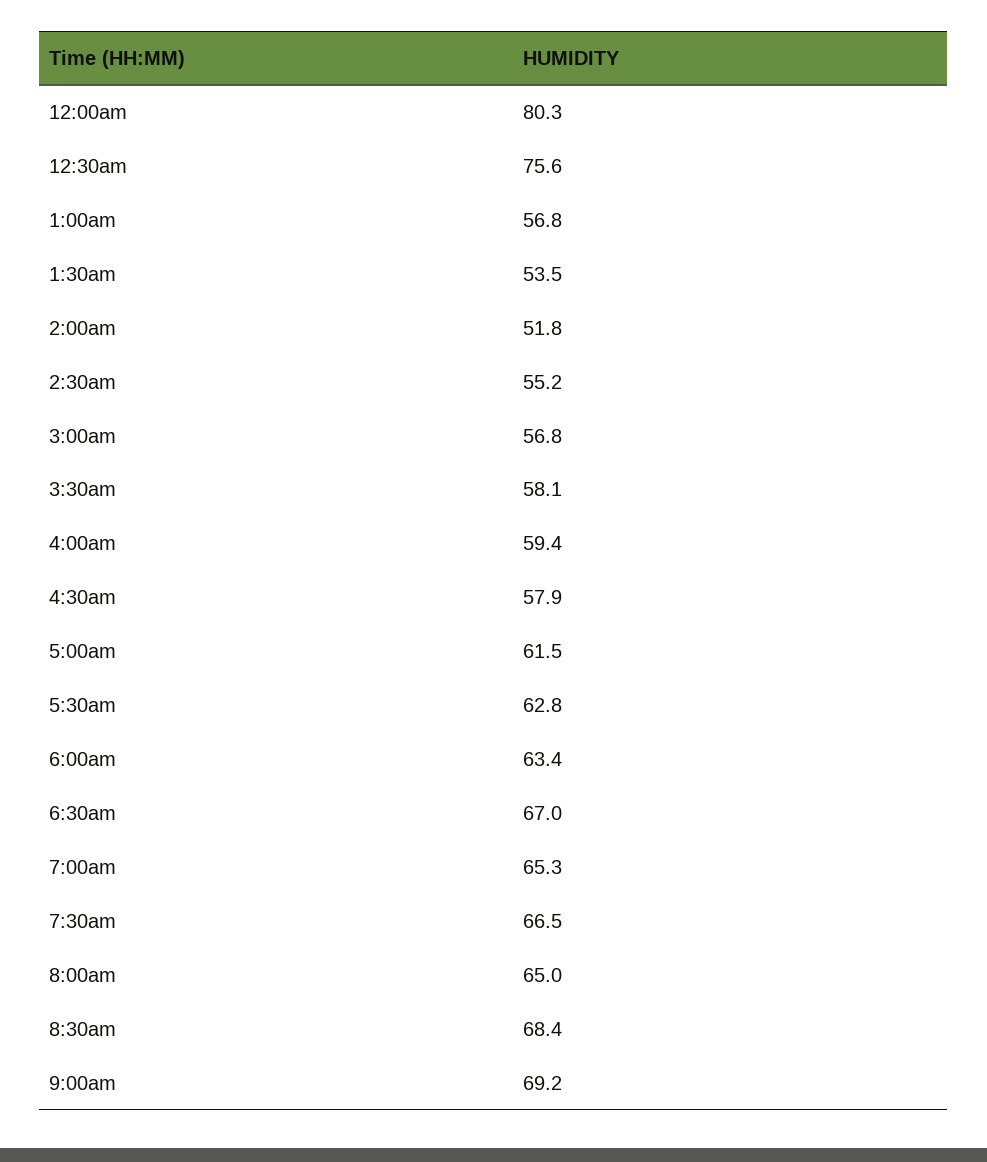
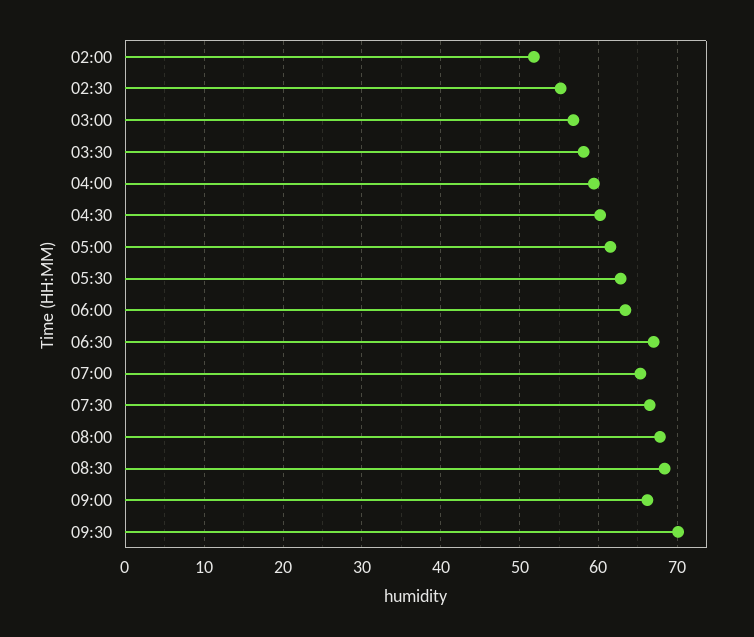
12:00am: 80.3 -> none
12:30am: 75.6 -> none
1:00am: 56.8 -> none
1:30am: 53.5 -> none
4:30am: 57.9 -> 60
8:00am: 65 -> 68
9:00am: 69.2 -> 66
09:30: none -> 70

